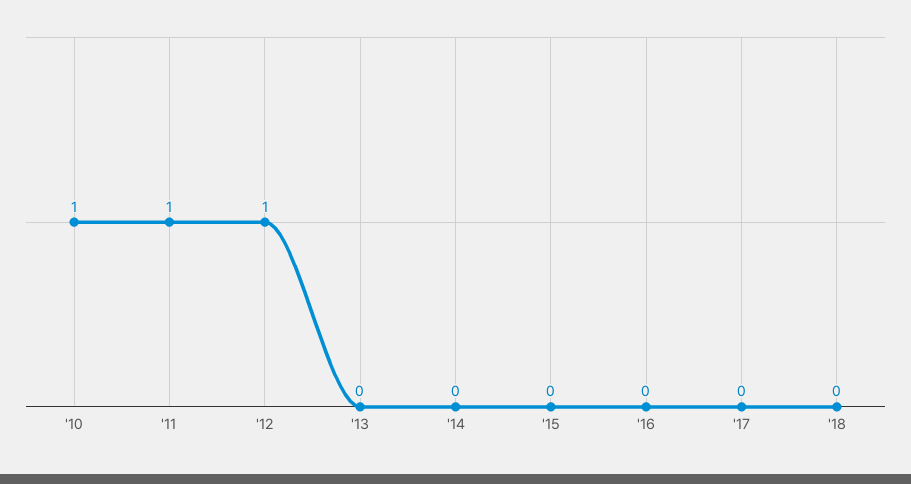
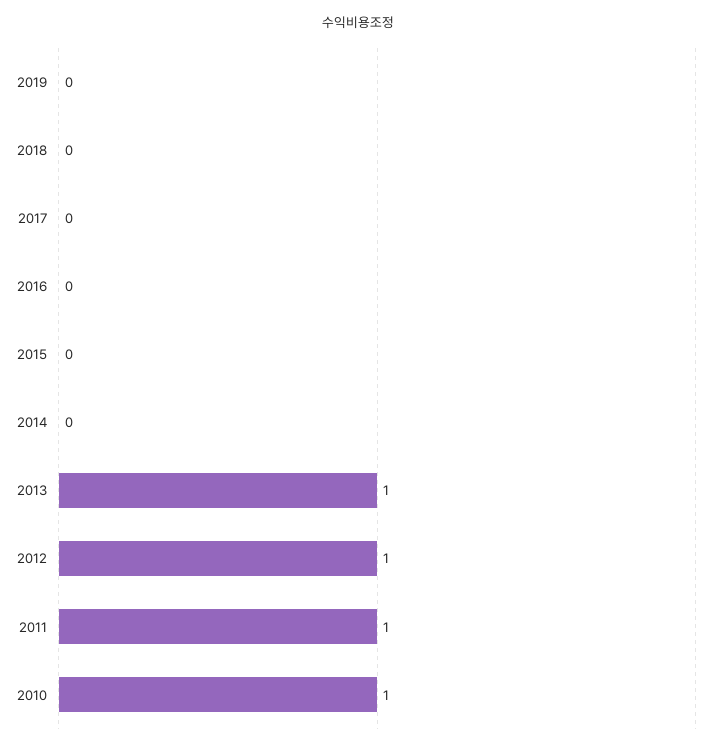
'13: 0 -> 1
2019: none -> 0

